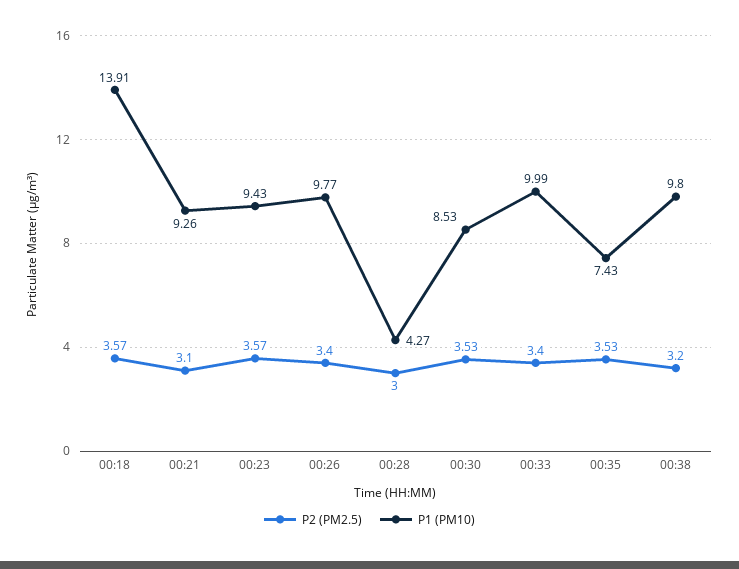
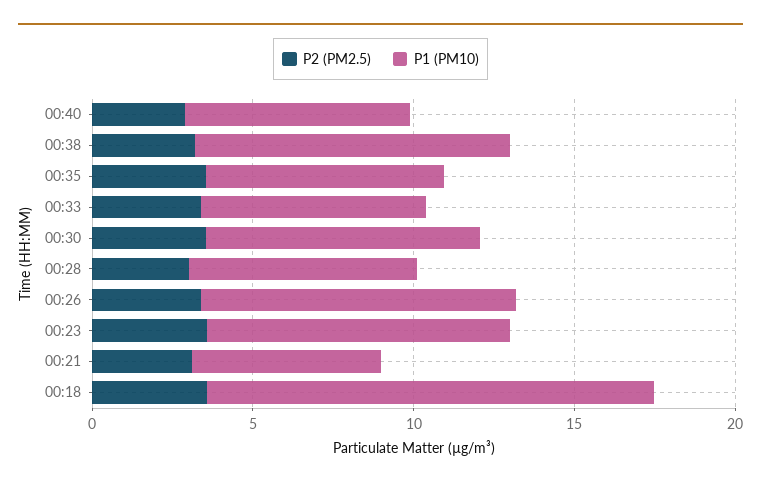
P1 (PM10), 00:21: 9.26 -> 6
P1 (PM10), 00:28: 4.27 -> 7
P1 (PM10), 00:33: 9.99 -> 7
P2 (PM2.5), 00:40: none -> 3
P1 (PM10), 00:40: none -> 7

